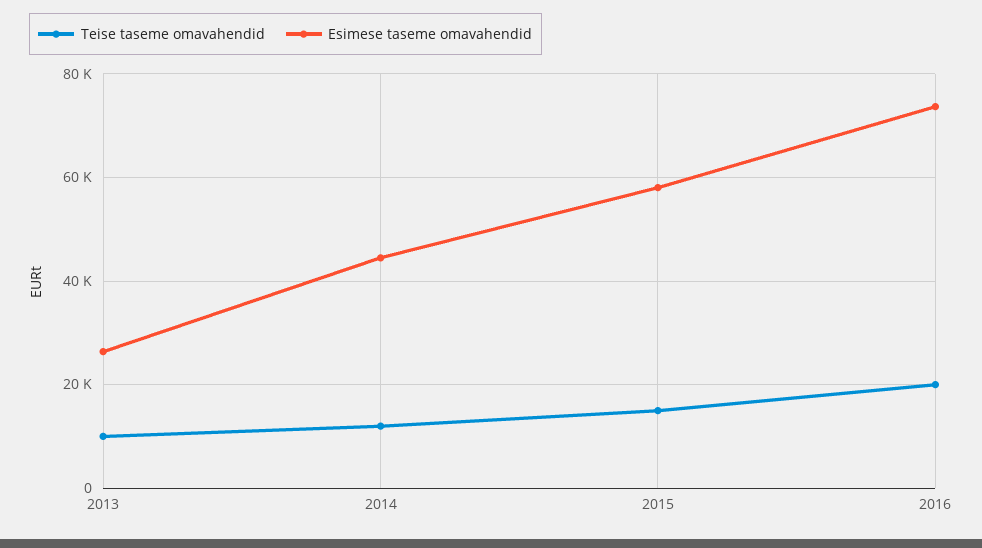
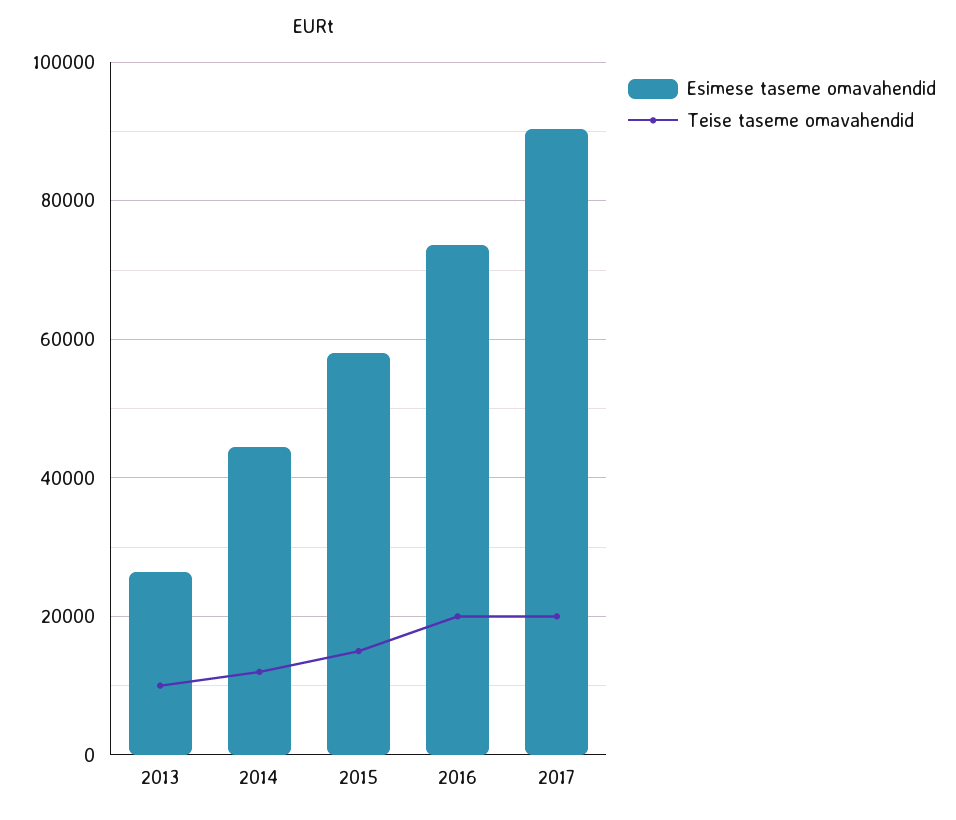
Esimese taseme omavahendid, 2017: none -> 90000
Teise taseme omavahendid, 2017: none -> 20000

